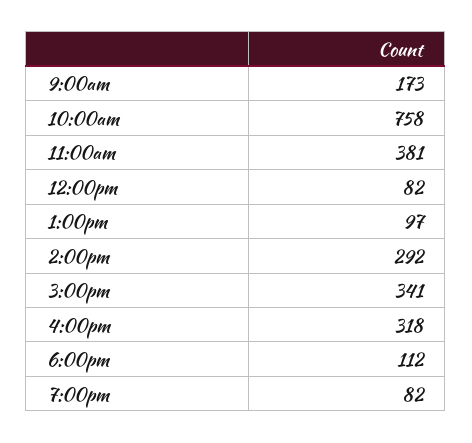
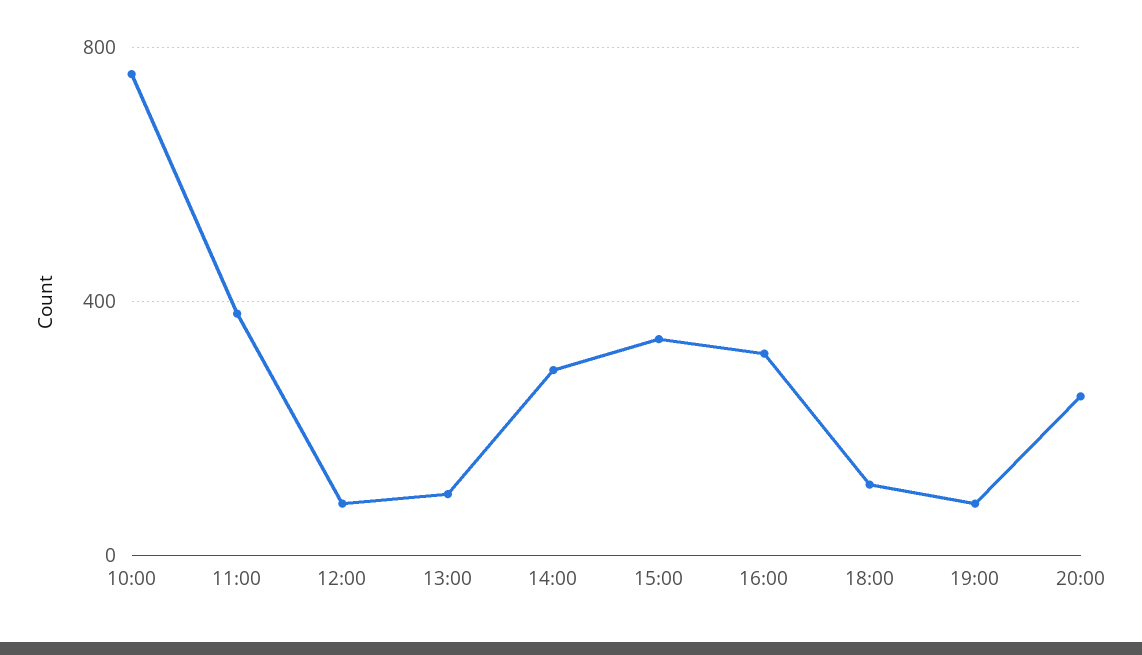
9:00am: 173 -> none
20:00: none -> 250

